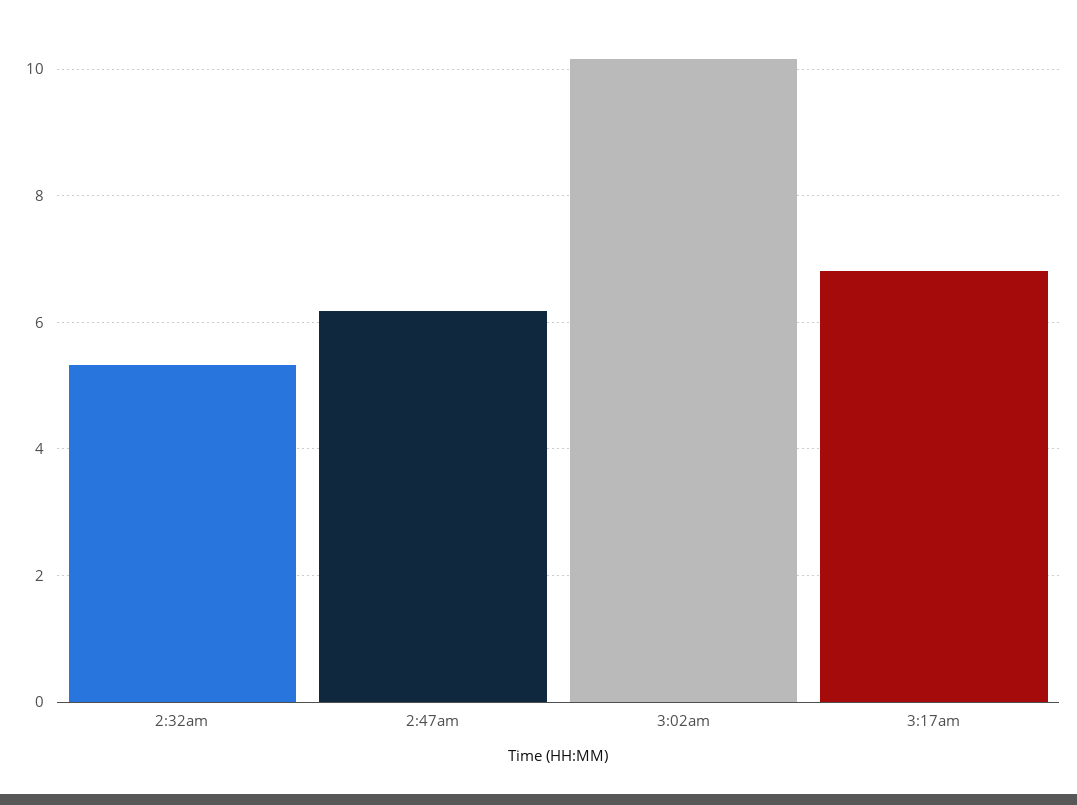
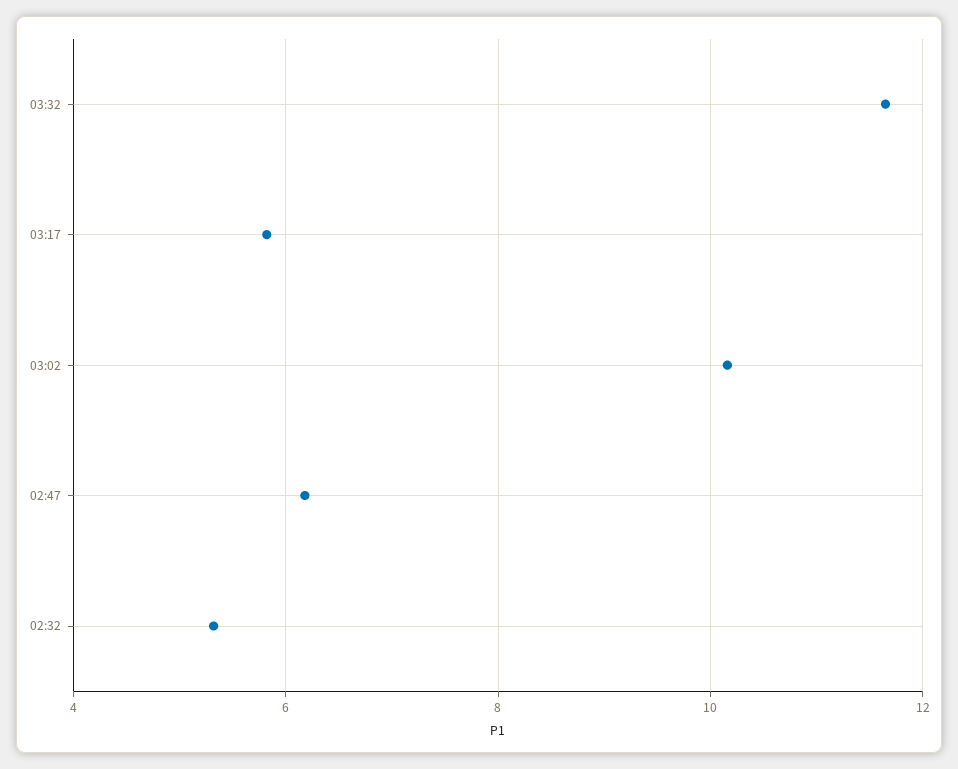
3:17am: 6.8 -> 5.8
03:32: none -> 11.6

